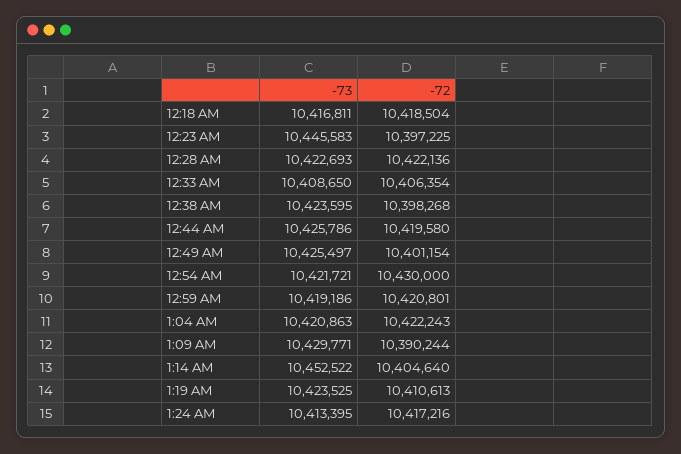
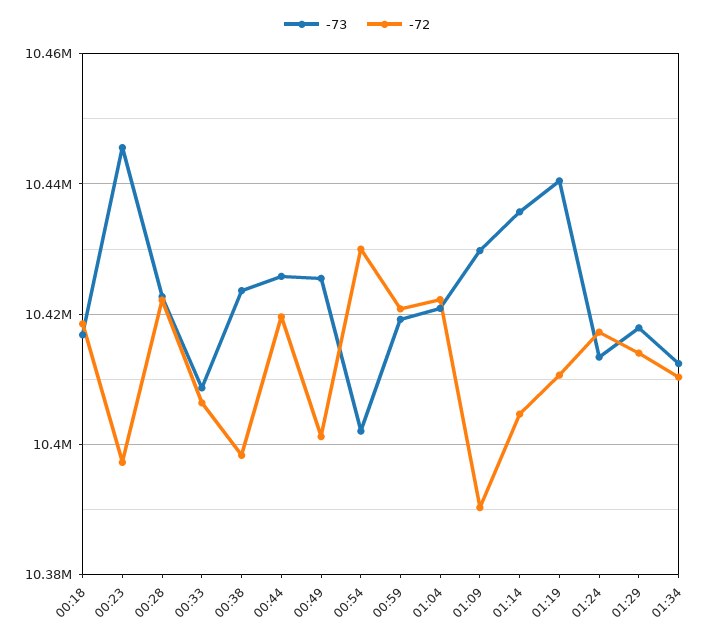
-73, 12:54 AM: 10421721 -> 10402000
-73, 1:14 AM: 10452522 -> 10436000
-73, 1:19 AM: 10423525 -> 10440000
-73, 01:29: none -> 10418000
-72, 01:29: none -> 10414000
-73, 01:34: none -> 10412000
-72, 01:34: none -> 10410000

